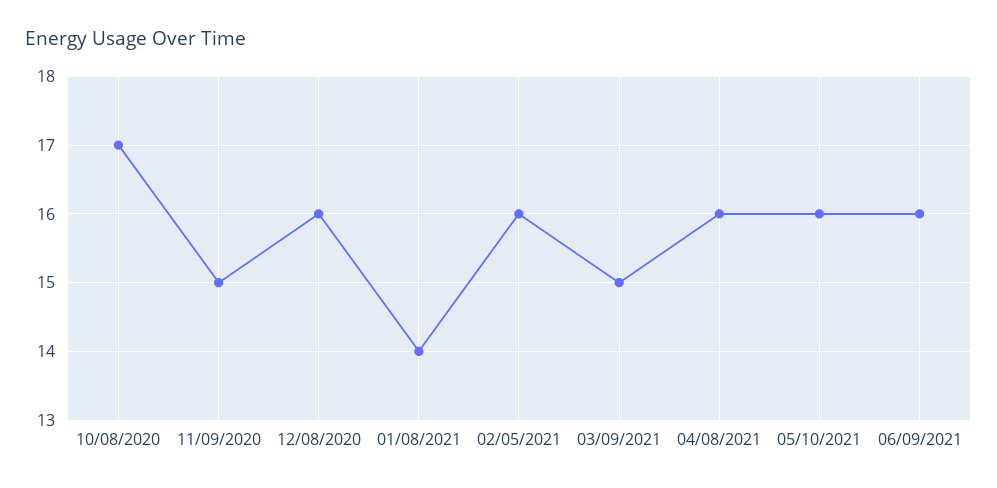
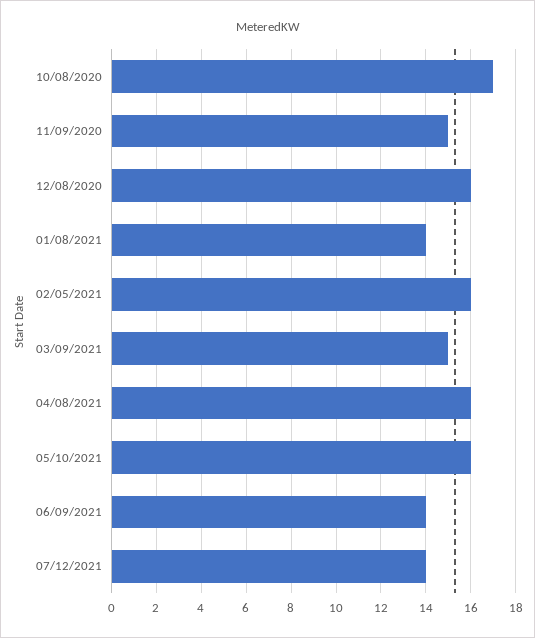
06/09/2021: 16 -> 14
07/12/2021: none -> 14

